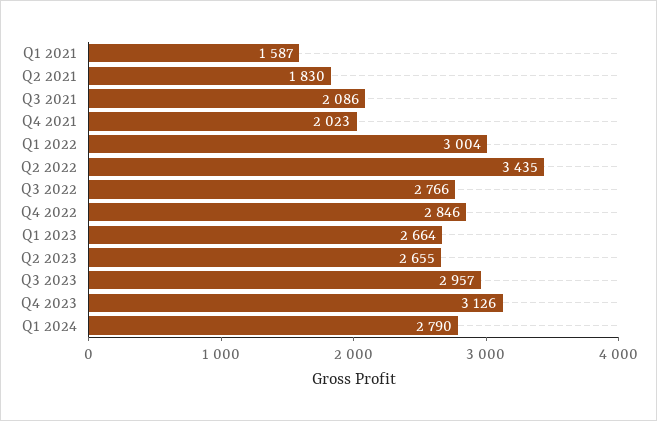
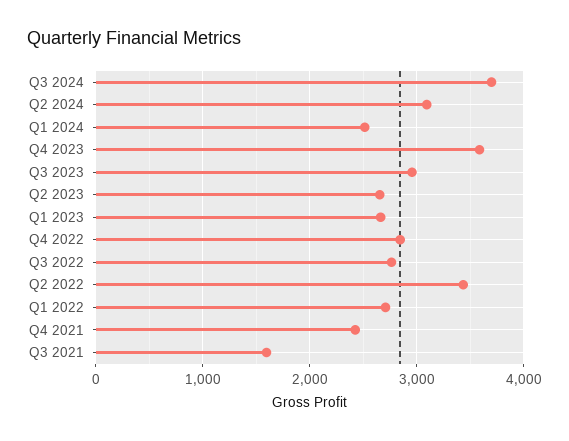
Q1 2021: 1587 -> none
Q2 2021: 1830 -> none
Q3 2021: 2086 -> 1600
Q4 2021: 2023 -> 2400
Q1 2022: 3004 -> 2700
Q4 2023: 3126 -> 3600
Q1 2024: 2790 -> 2500
Q3 2024: none -> 3700
Q2 2024: none -> 3100

